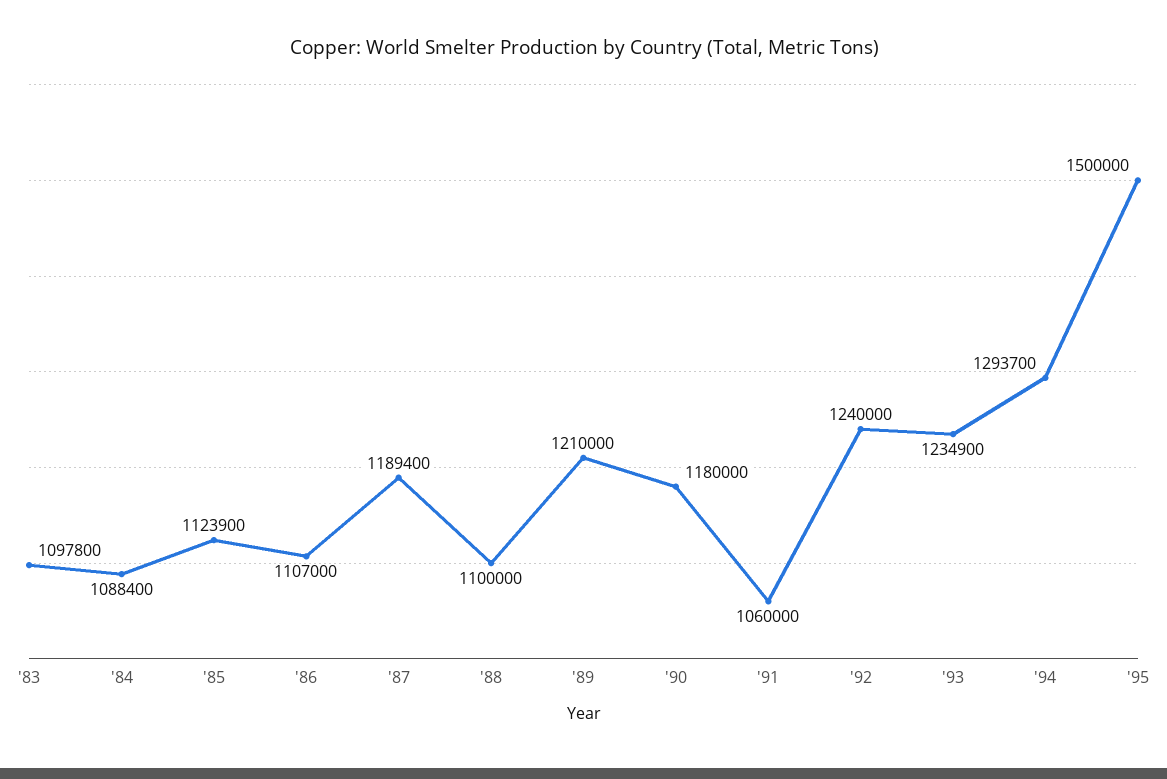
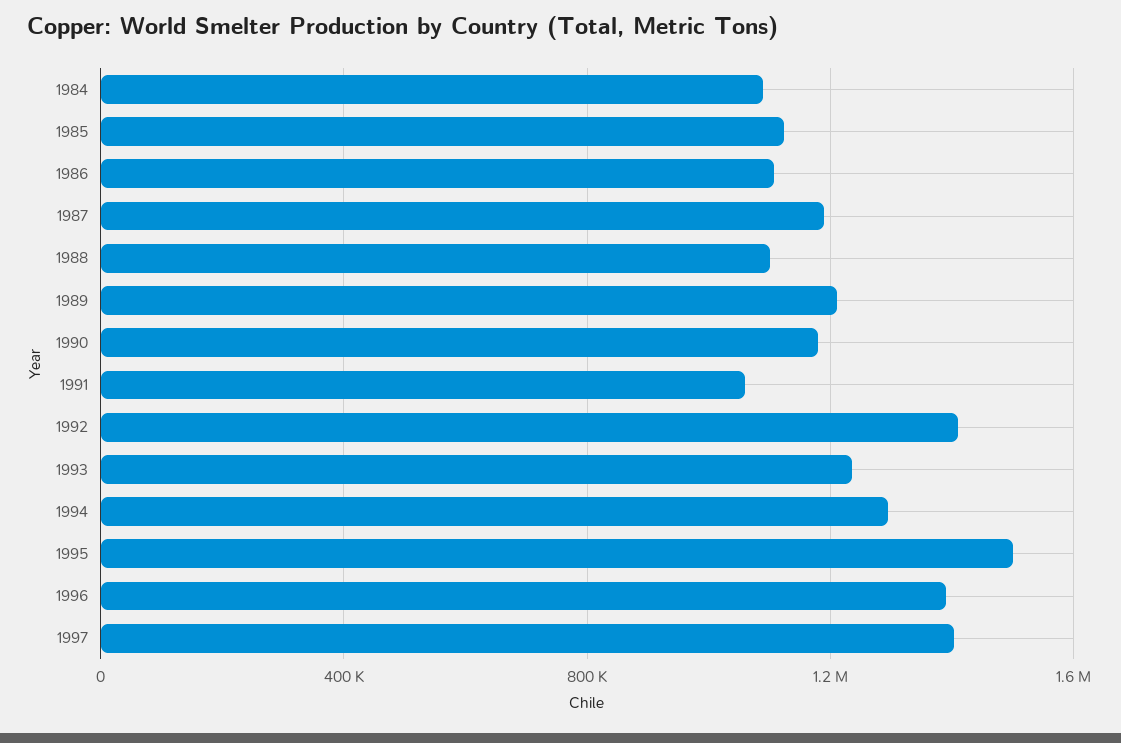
'83: 1097800 -> none
'92: 1240000 -> 1400000
1996: none -> 1400000
1997: none -> 1400000

